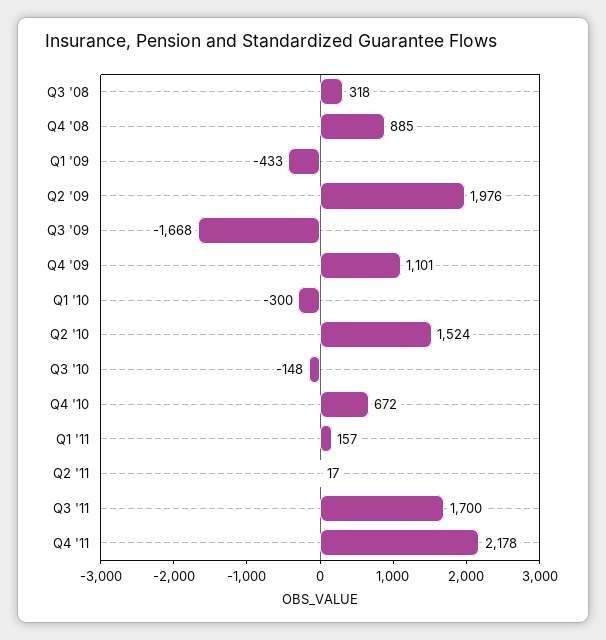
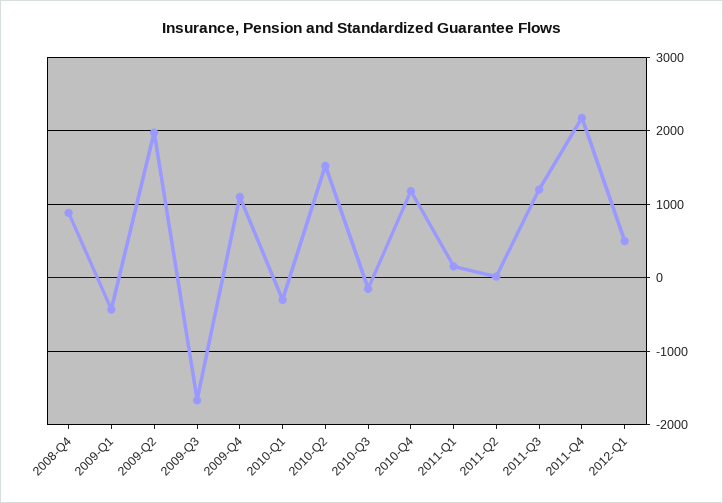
Q3 '08: 318 -> none
Q4 '10: 672 -> 1200
Q3 '11: 1700 -> 1200
2012-Q1: none -> 500

